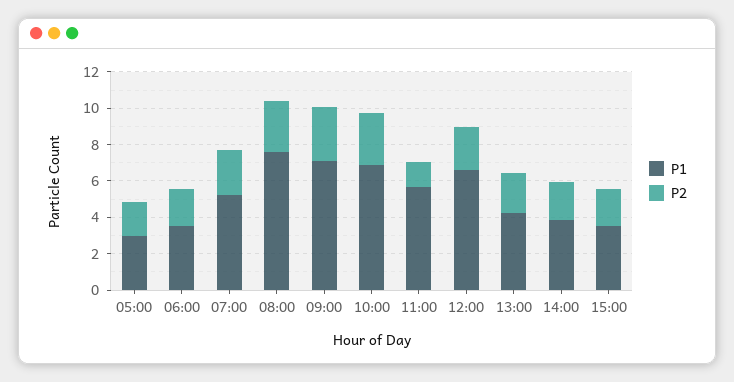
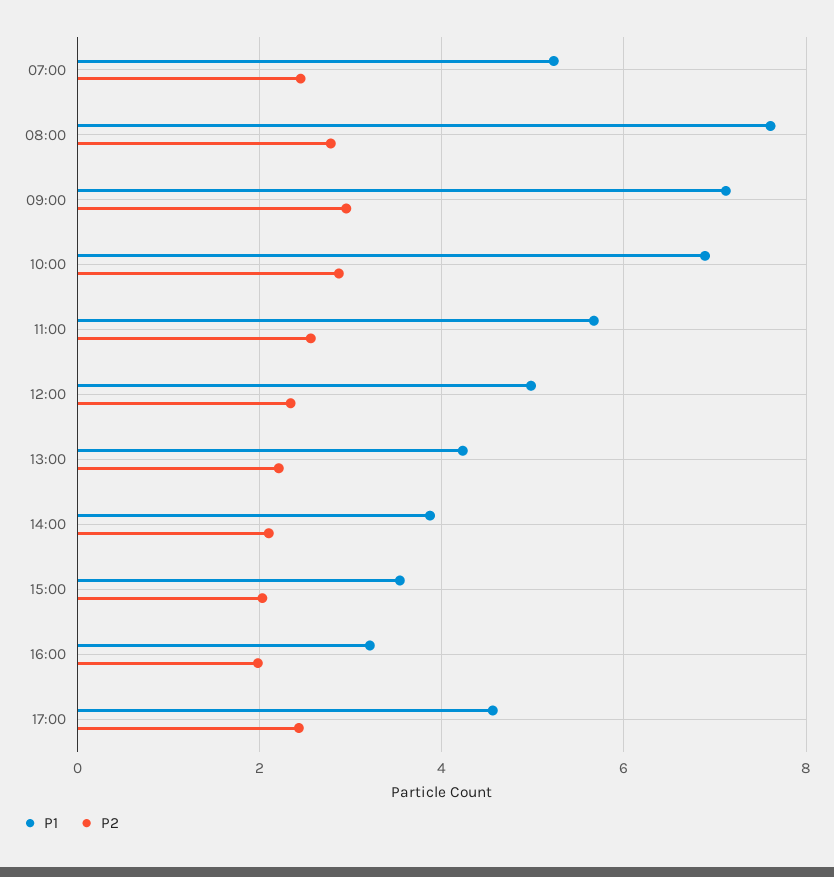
P1, 05:00: 3 -> none
P2, 05:00: 2 -> none
P1, 06:00: 3.5 -> none
P2, 06:00: 2 -> none
P2, 11:00: 1.5 -> 2.6
P1, 12:00: 6.5 -> 5
P1, 16:00: none -> 3.2
P2, 16:00: none -> 2
P1, 17:00: none -> 4.6
P2, 17:00: none -> 2.4

